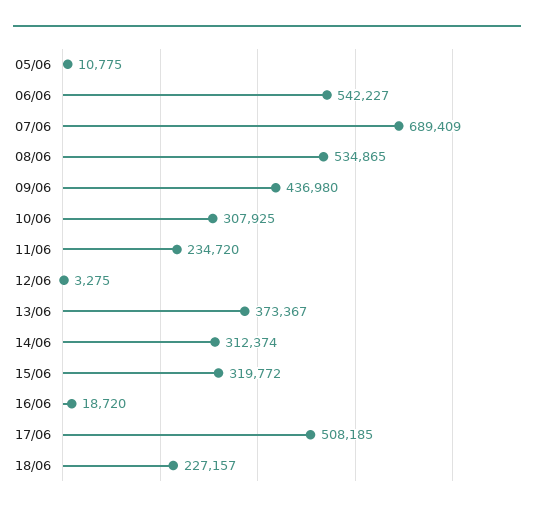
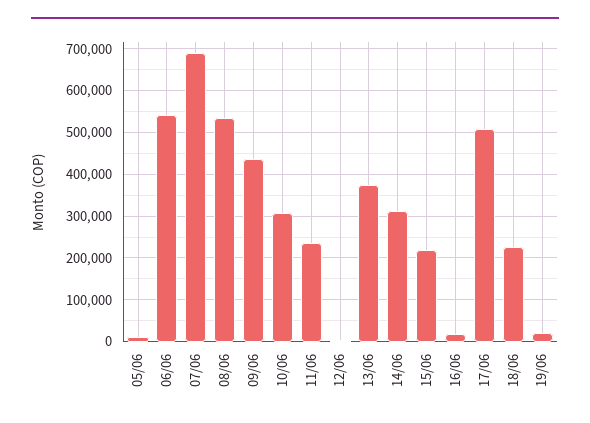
15/06: 319772 -> 220000
19/06: none -> 20000

